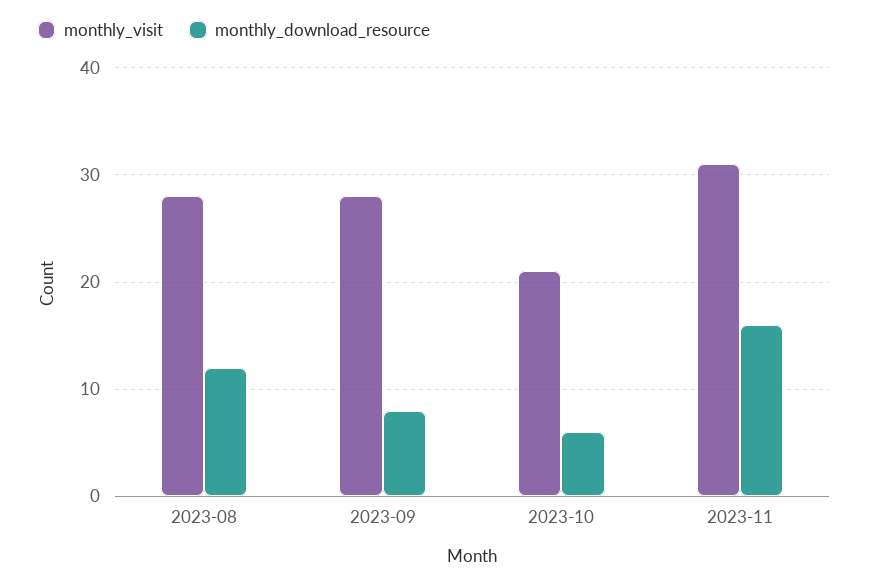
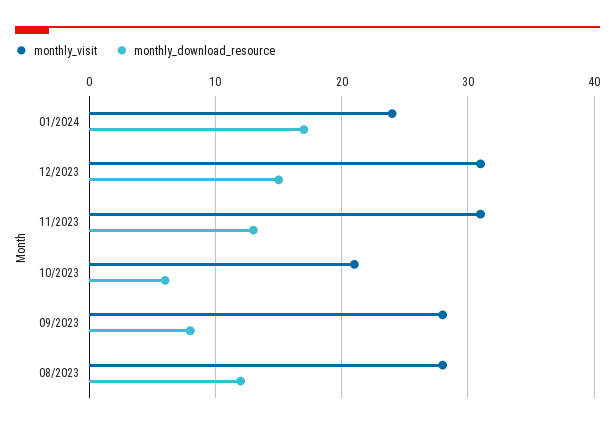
monthly_download_resource, 2023-11: 16 -> 13
monthly_visit, 01/2024: none -> 24
monthly_download_resource, 01/2024: none -> 17
monthly_visit, 12/2023: none -> 31
monthly_download_resource, 12/2023: none -> 15

